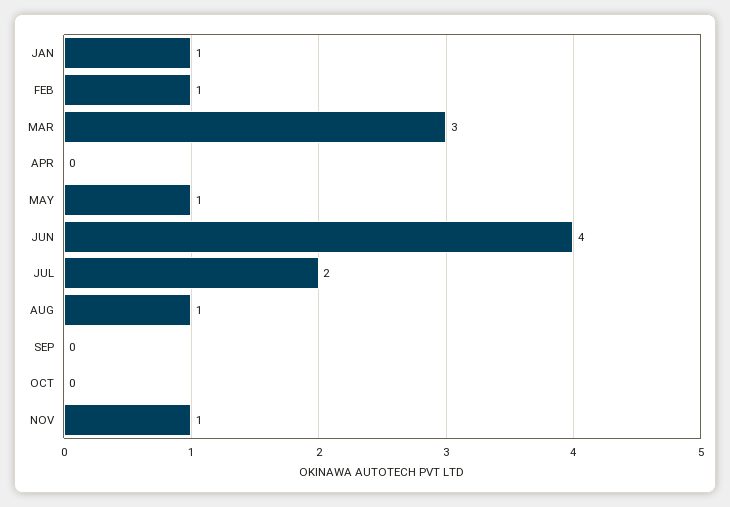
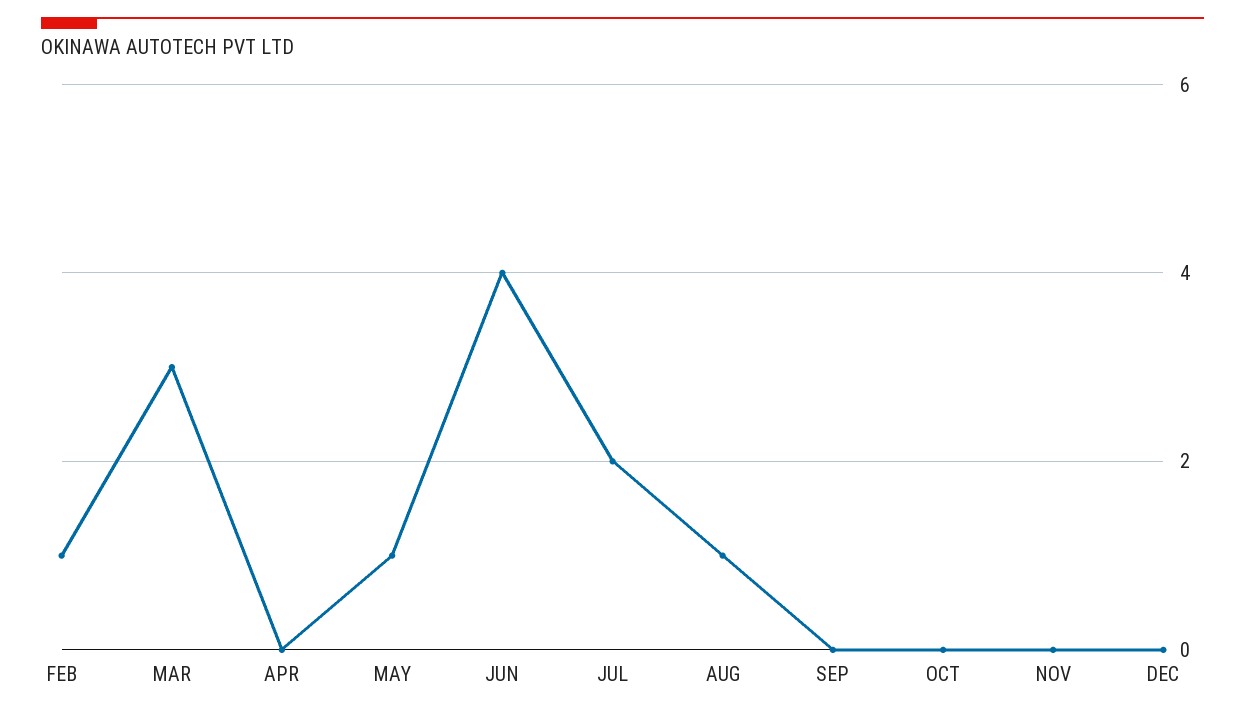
JAN: 1 -> none
NOV: 1 -> 0
DEC: none -> 0

